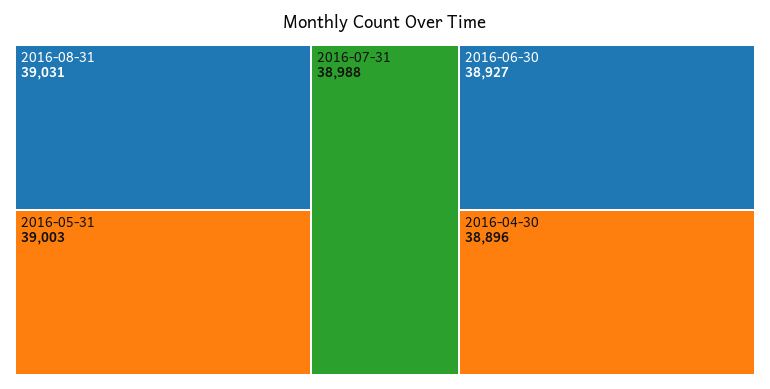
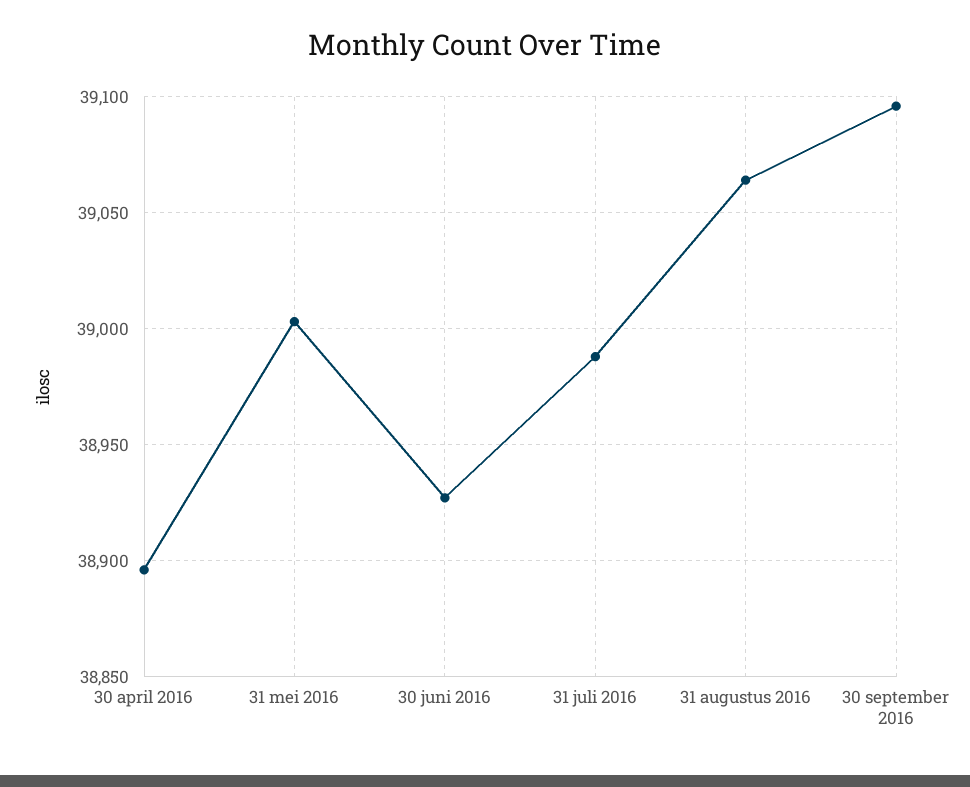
2016-08-31: 39031 -> 39065
30 september 2016: none -> 39095

